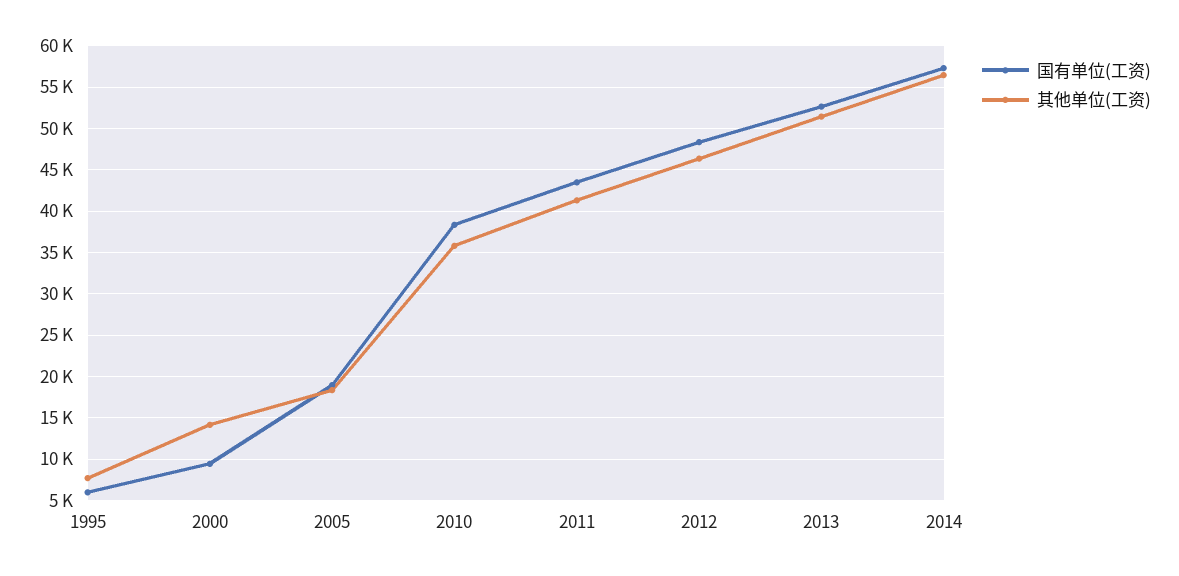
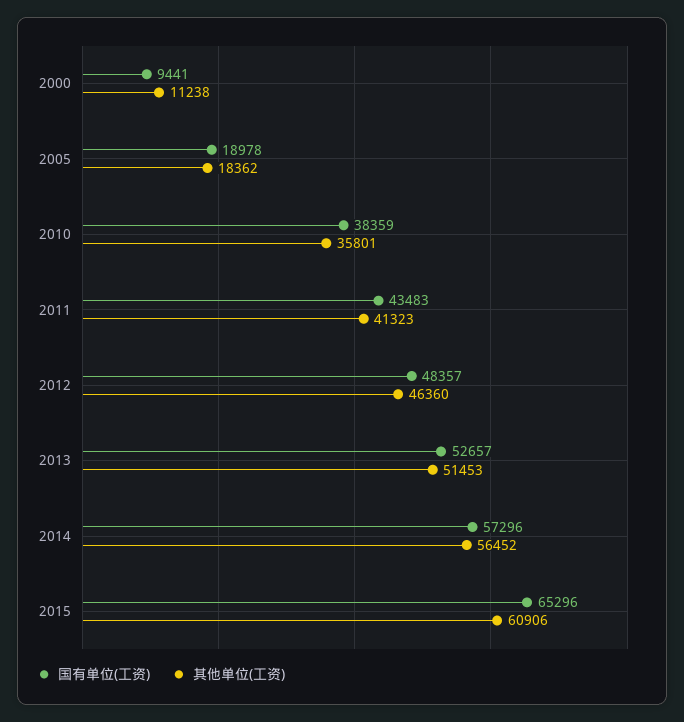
国有单位(工资), 1995: 6000 -> none
其他单位(工资), 1995: 8000 -> none
其他单位(工资), 2000: 14000 -> 11238
国有单位(工资), 2015: none -> 65296
其他单位(工资), 2015: none -> 60906

